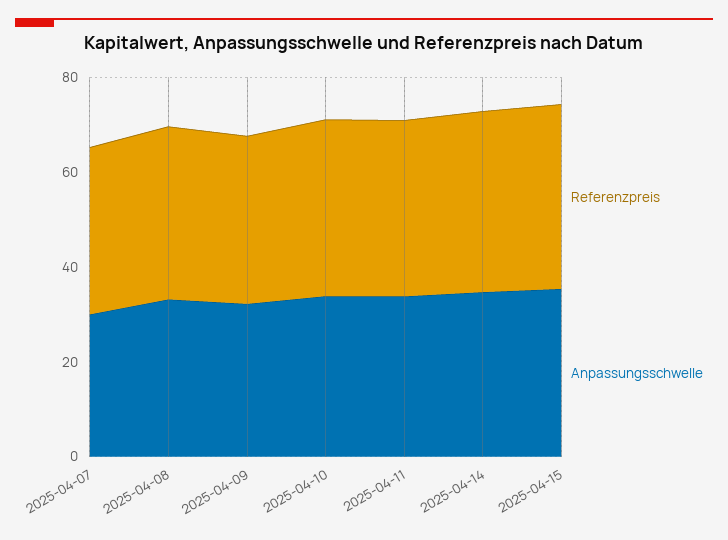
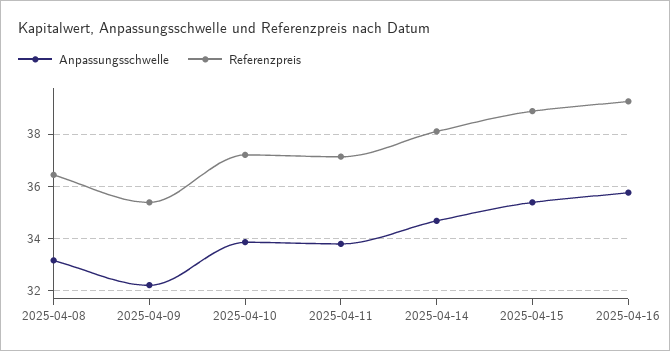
Referenzpreis, 2025-04-07: 35 -> none
Anpassungsschwelle, 2025-04-07: 30 -> none
Anpassungsschwelle, 2025-04-16: none -> 35.75
Referenzpreis, 2025-04-16: none -> 39.25

